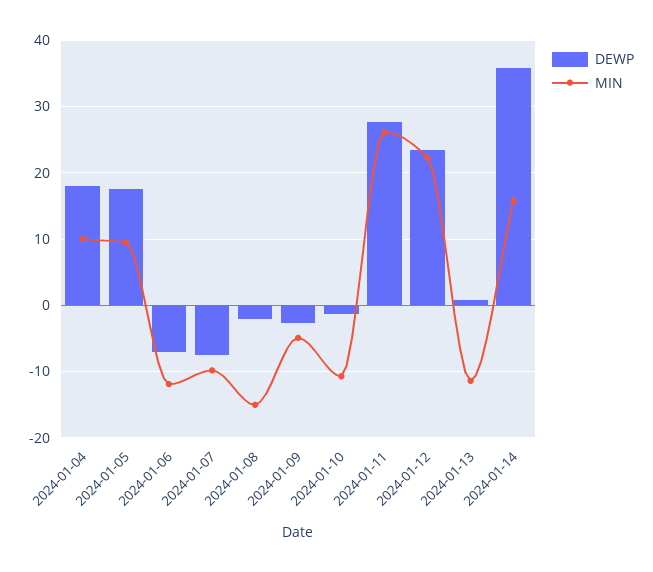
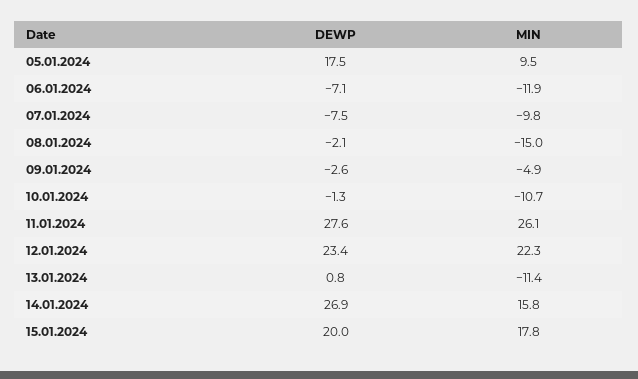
DEWP, 2024-01-04: 18 -> none
MIN, 2024-01-04: 10 -> none
DEWP, 2024-01-14: 36 -> 26.9
DEWP, 15.01.2024: none -> 20
MIN, 15.01.2024: none -> 17.8

